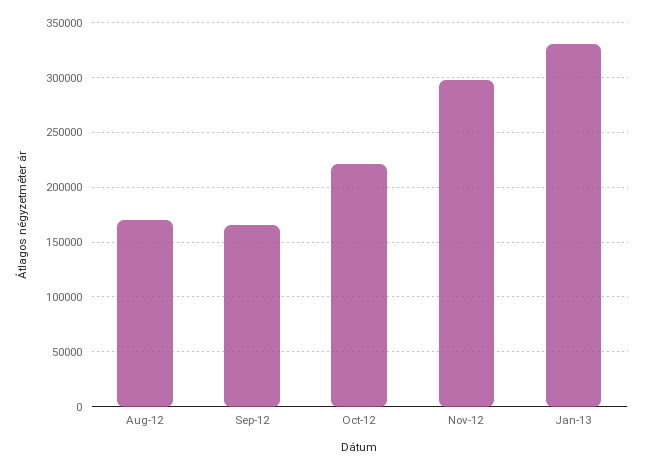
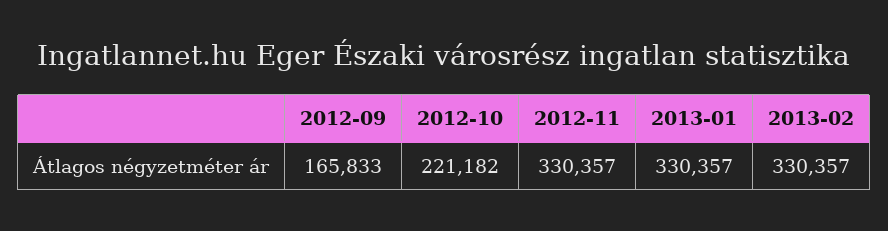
Aug-12: 170000 -> none
Nov-12: 300000 -> 330357
2013-02: none -> 330357

